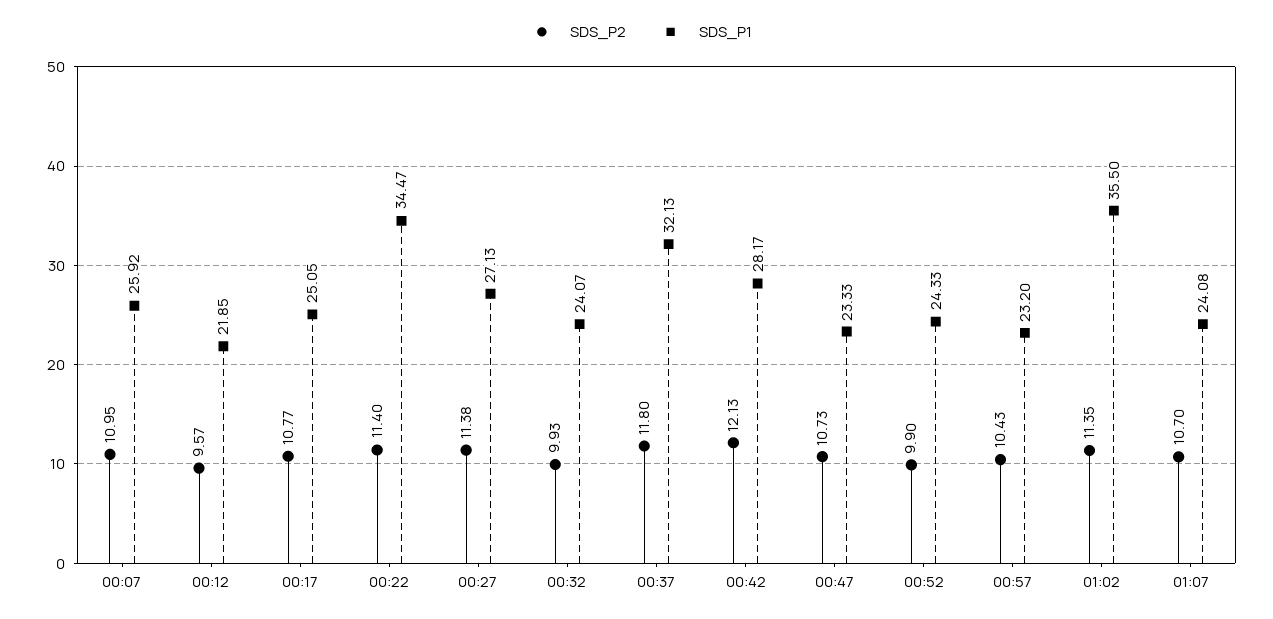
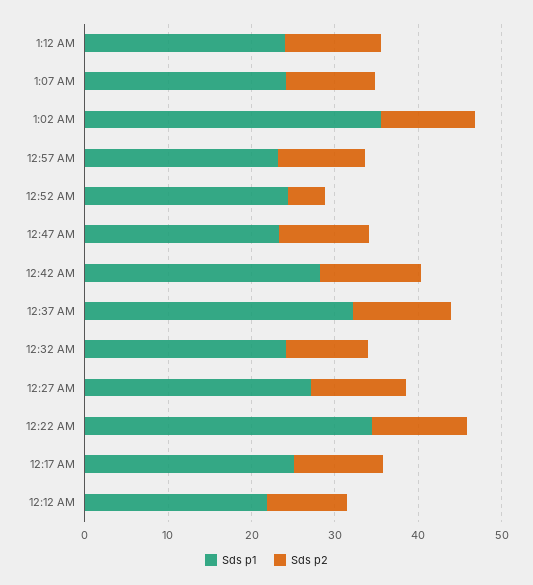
SDS_P2, 00:07: 10.95 -> none
SDS_P1, 00:07: 25.92 -> none
SDS_P2, 00:52: 9.9 -> 4
SDS_P1, 1:12 AM: none -> 24
SDS_P2, 1:12 AM: none -> 12

